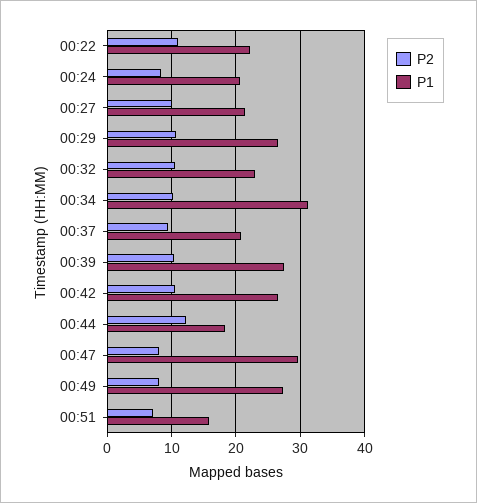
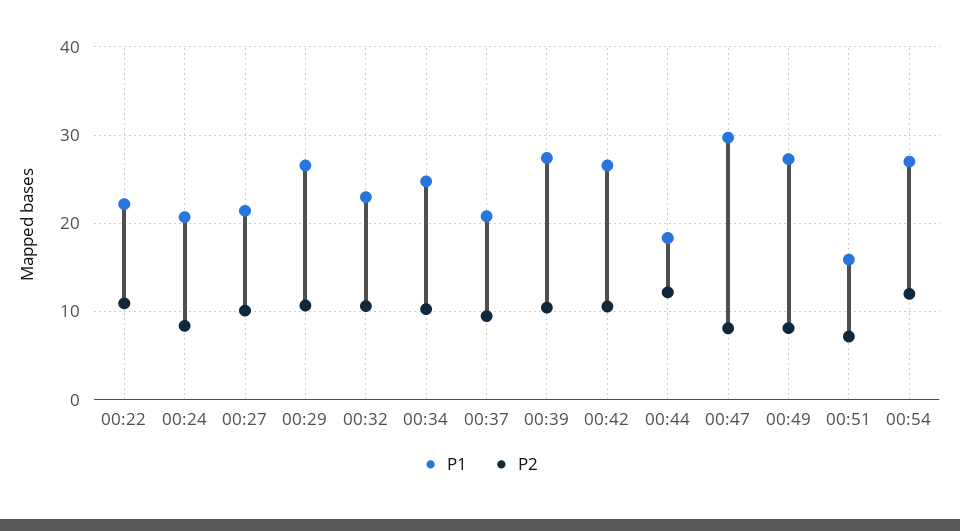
P1, 00:34: 31 -> 25
P1, 00:54: none -> 27
P2, 00:54: none -> 12

